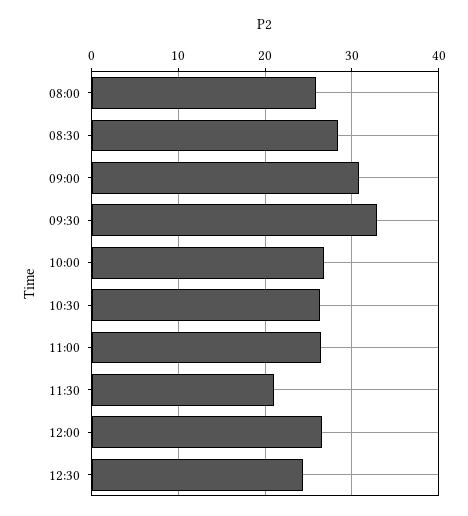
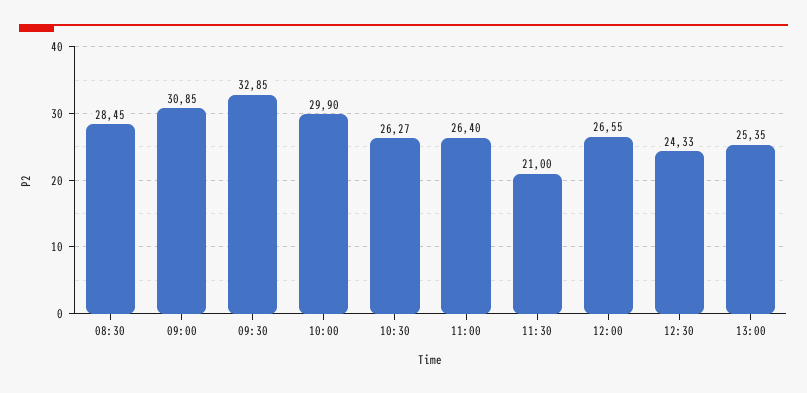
08:00: 26 -> none
10:00: 27 -> 29.9
13:00: none -> 25.35

